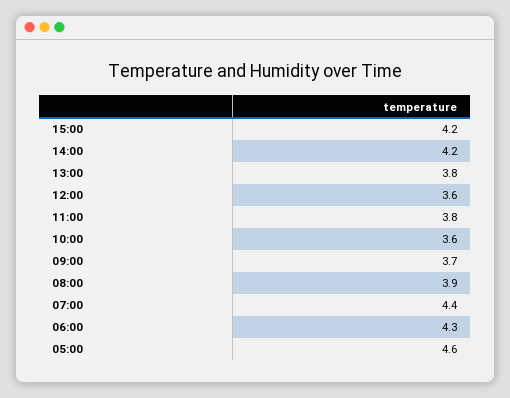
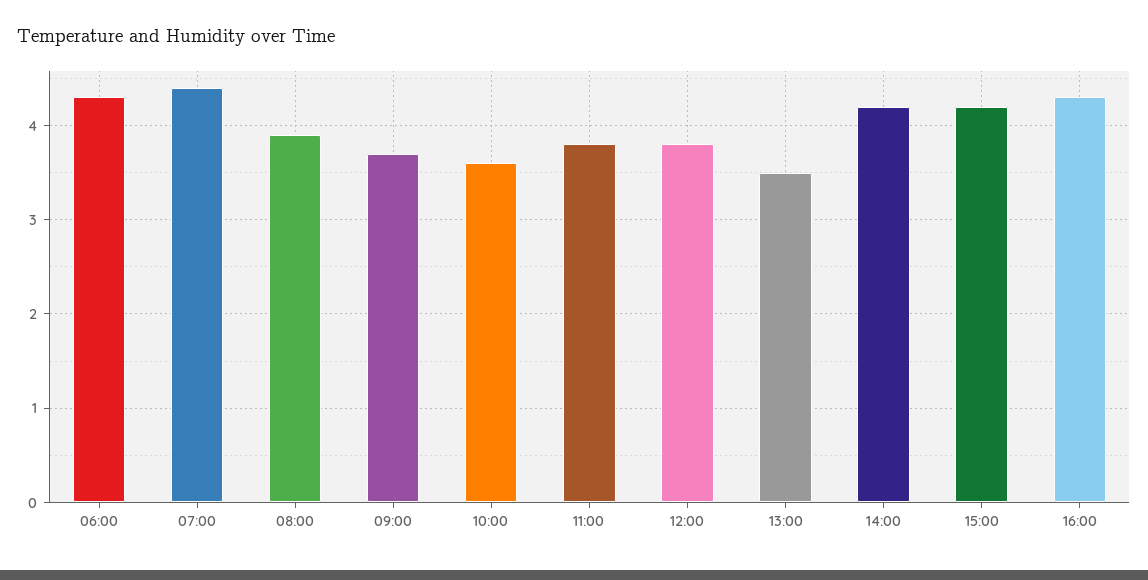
13:00: 3.8 -> 3.5
12:00: 3.6 -> 3.8
05:00: 4.6 -> none
16:00: none -> 4.3

